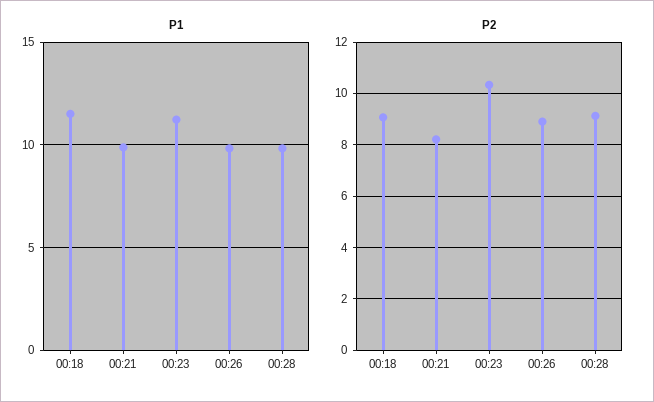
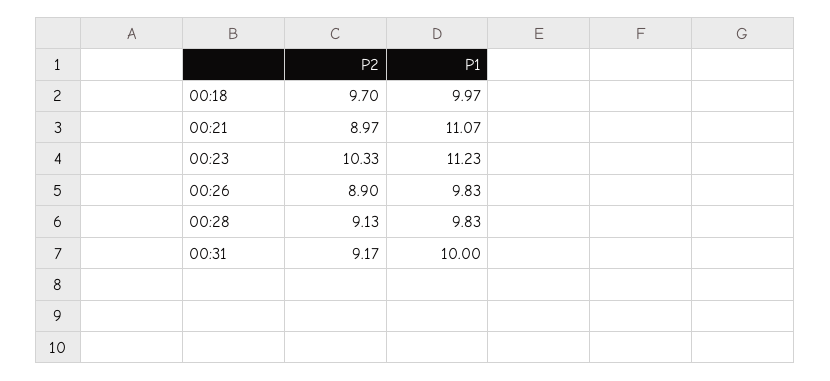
P1, 00:18: 11.5 -> 9.97
P1, 00:21: 10 -> 11.07
P2, 00:18: 9 -> 9.7
P2, 00:21: 8.25 -> 8.97
P2, 00:31: none -> 9.17
P1, 00:31: none -> 10

